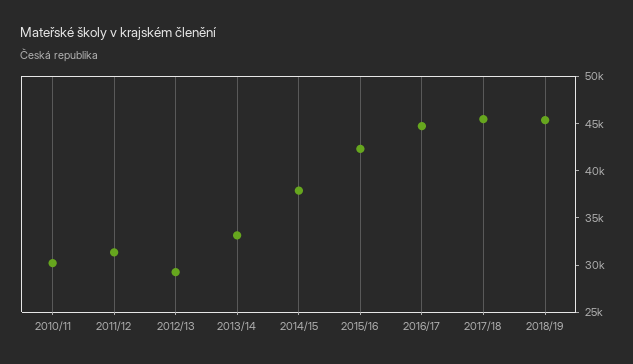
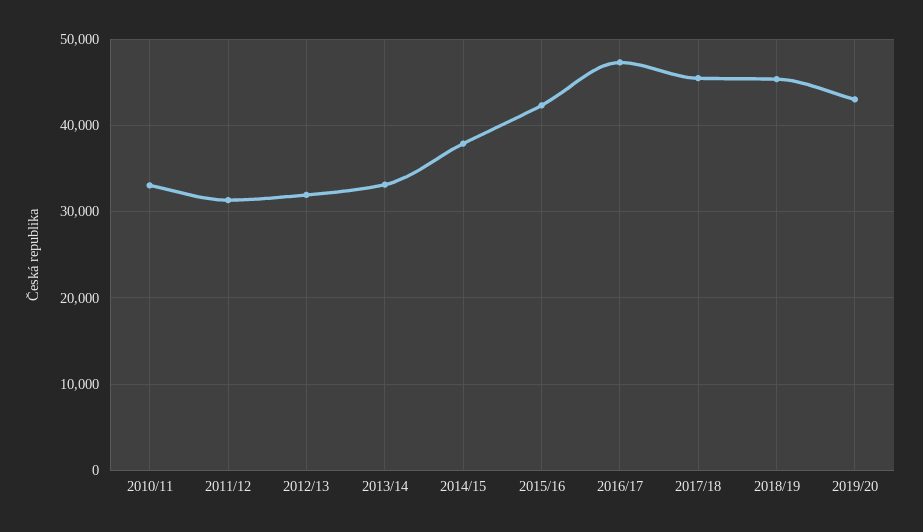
2010/11: 30000 -> 33000
2012/13: 29000 -> 32000
2016/17: 45000 -> 47000
2019/20: none -> 43000

